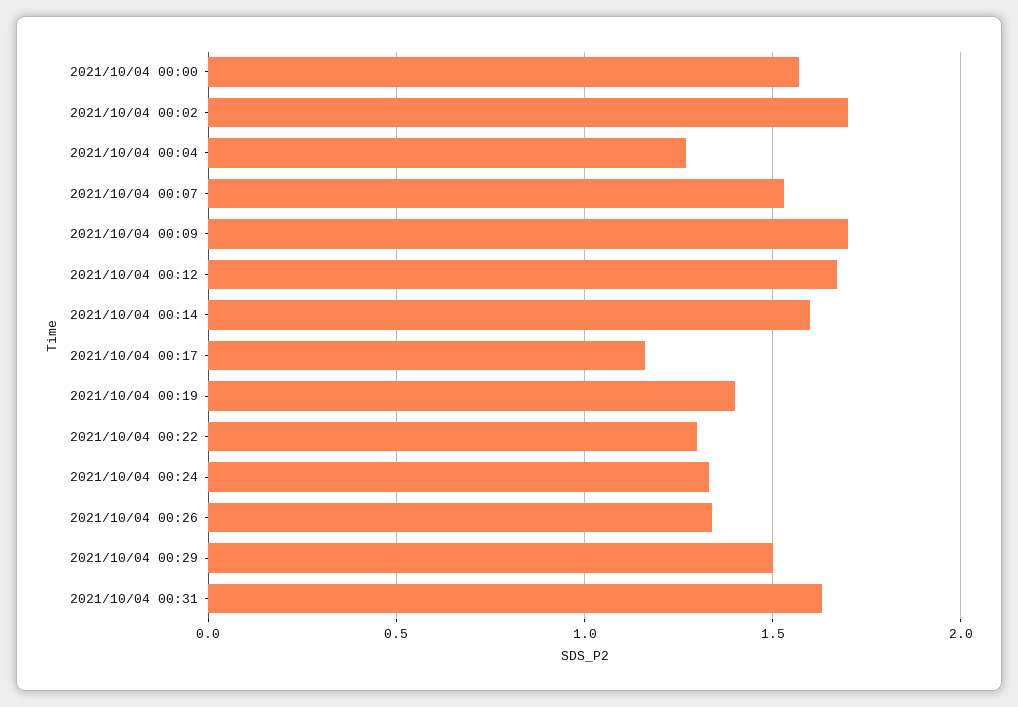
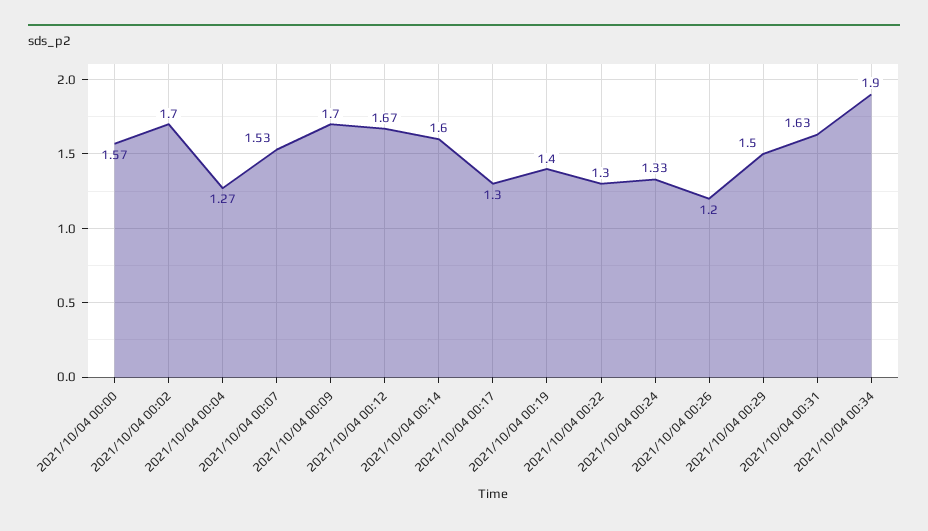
2021/10/04 00:17: 1.15 -> 1.3
2021/10/04 00:26: 1.35 -> 1.2
2021/10/04 00:34: none -> 1.9

